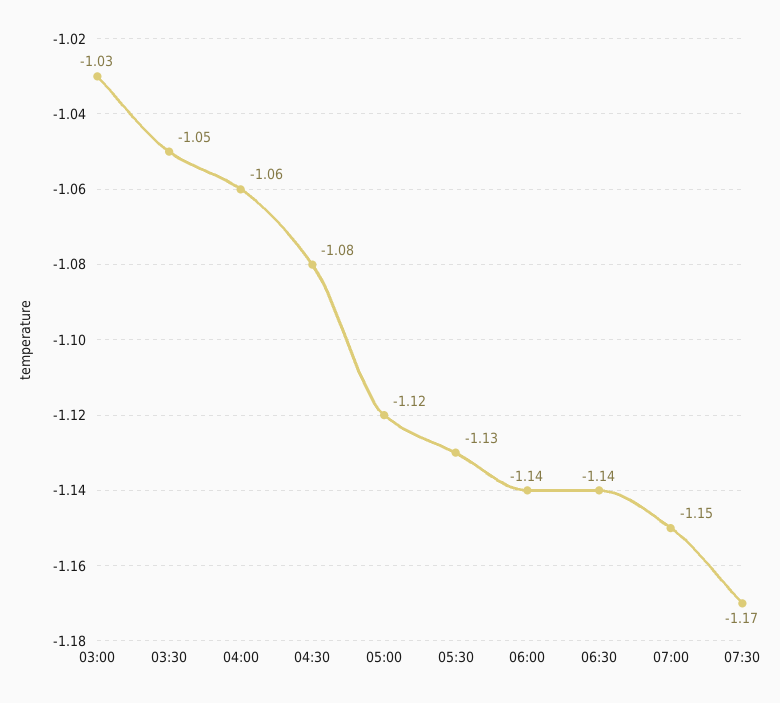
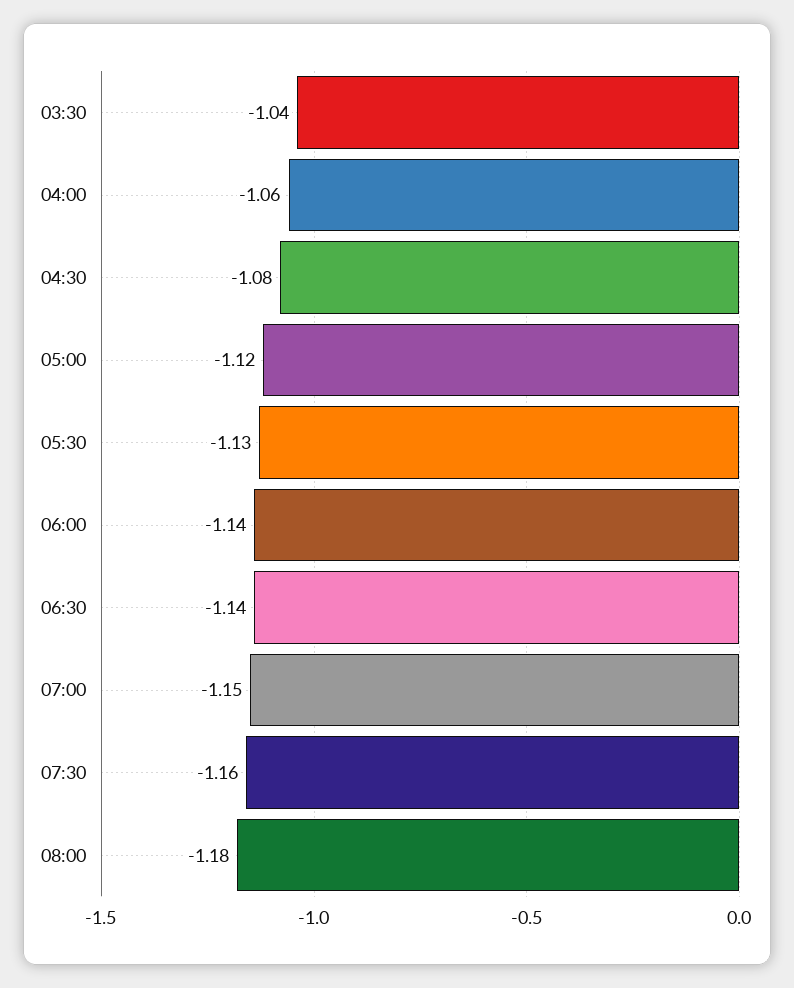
03:00: -1.03 -> none
03:30: -1.05 -> -1.04
07:30: -1.17 -> -1.16
08:00: none -> -1.18

